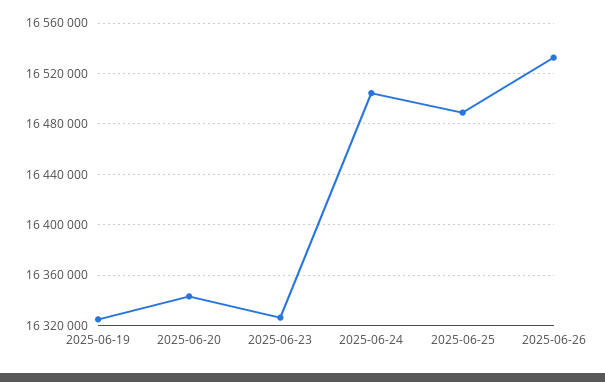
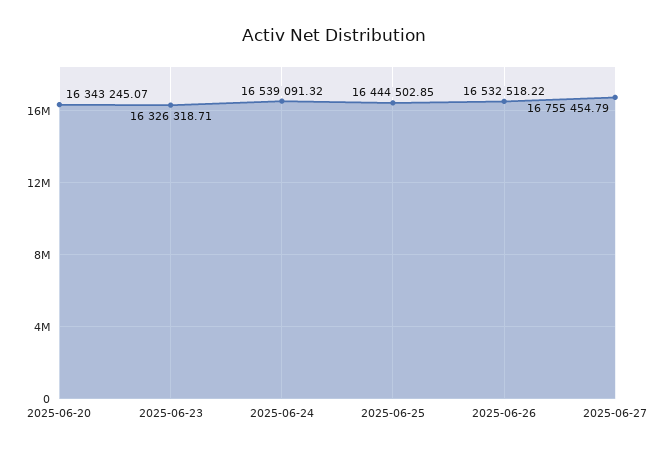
2025-06-19: 16325000 -> none
2025-06-24: 16505000 -> 16539091.32
2025-06-25: 16490000 -> 16444502.85
2025-06-27: none -> 16755454.79

